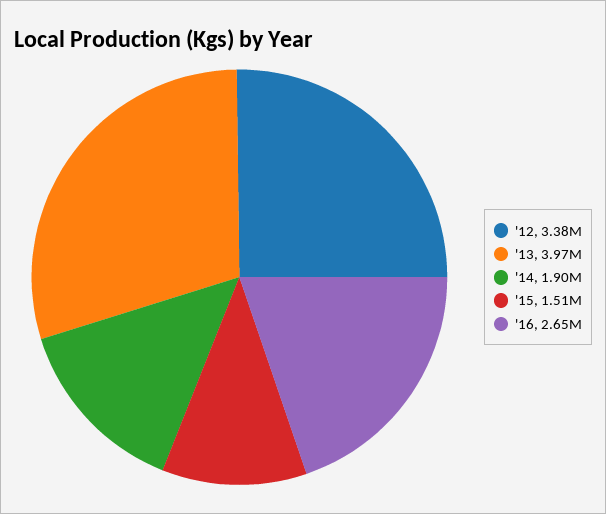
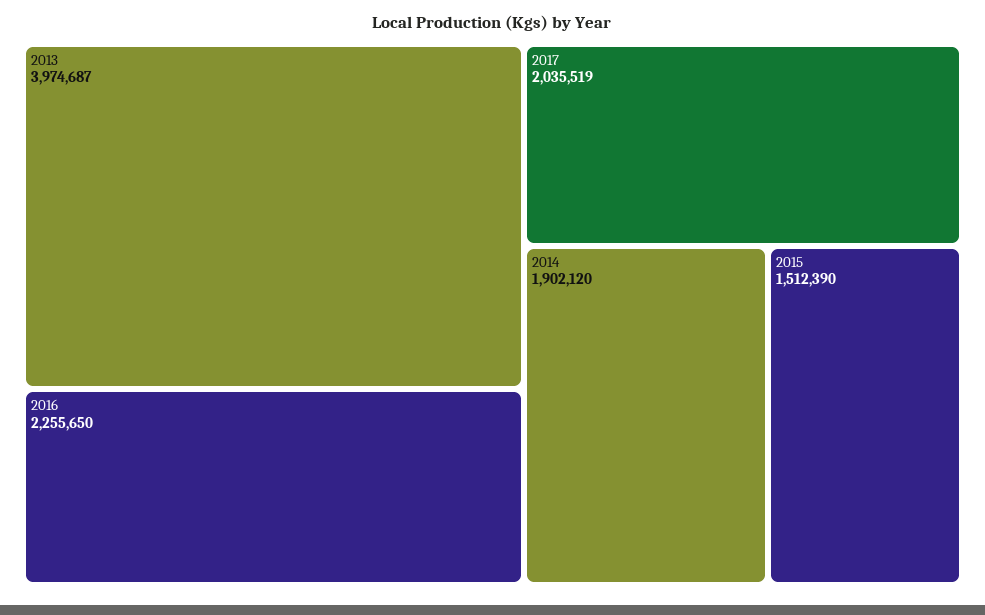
'12: 3380000 -> none
'16: 2650000 -> 2255650
2017: none -> 2035519

